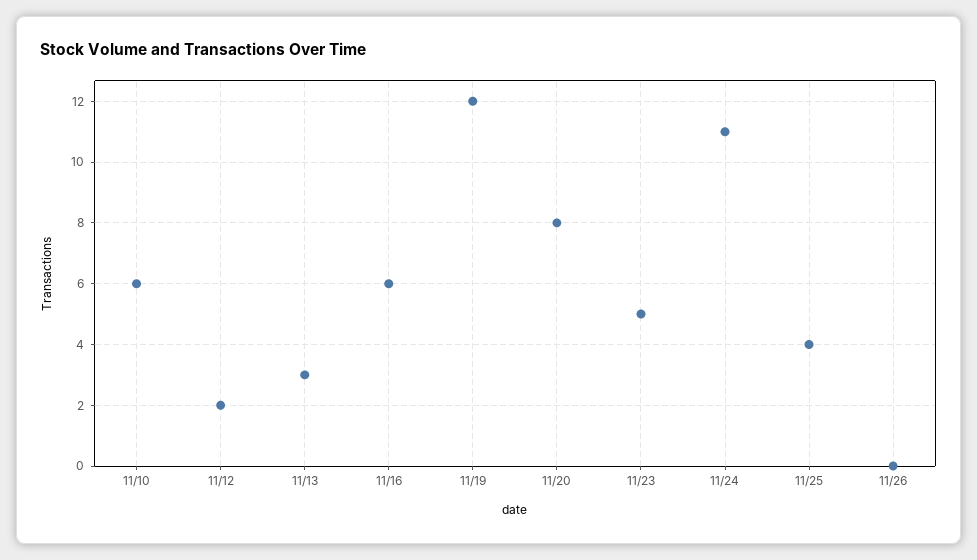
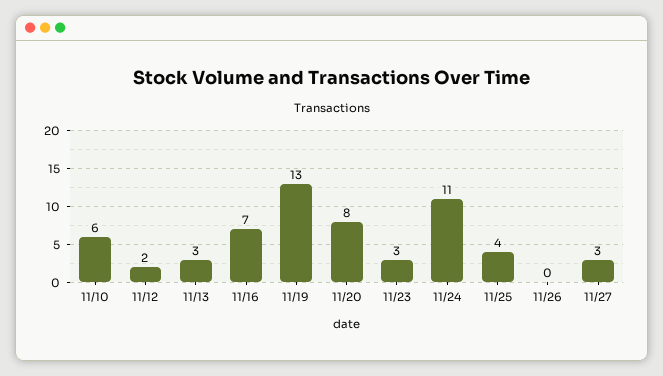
11/16: 6 -> 7
11/19: 12 -> 13
11/23: 5 -> 3
11/27: none -> 3

